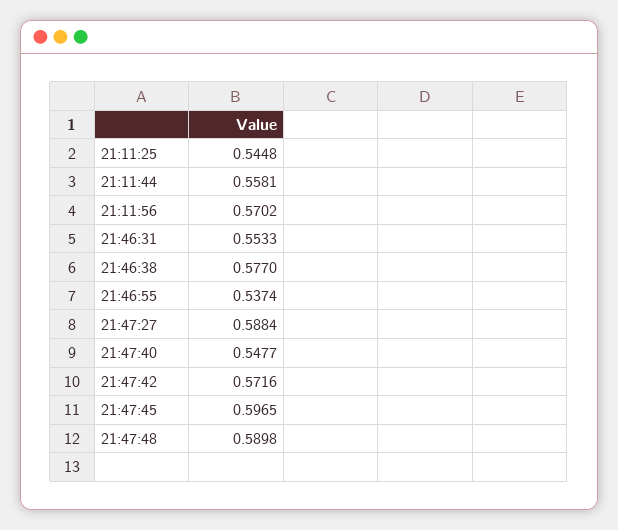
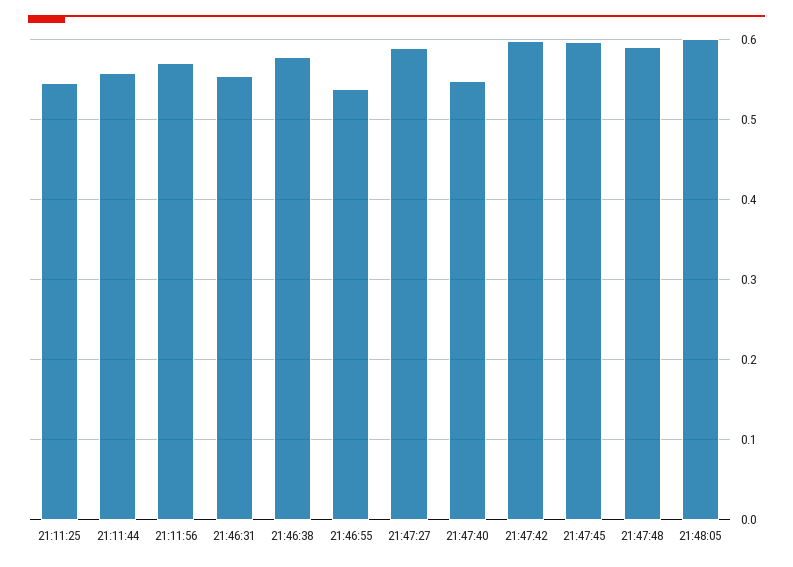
21:47:42: 0.5716 -> 0.6
21:48:05: none -> 0.6

